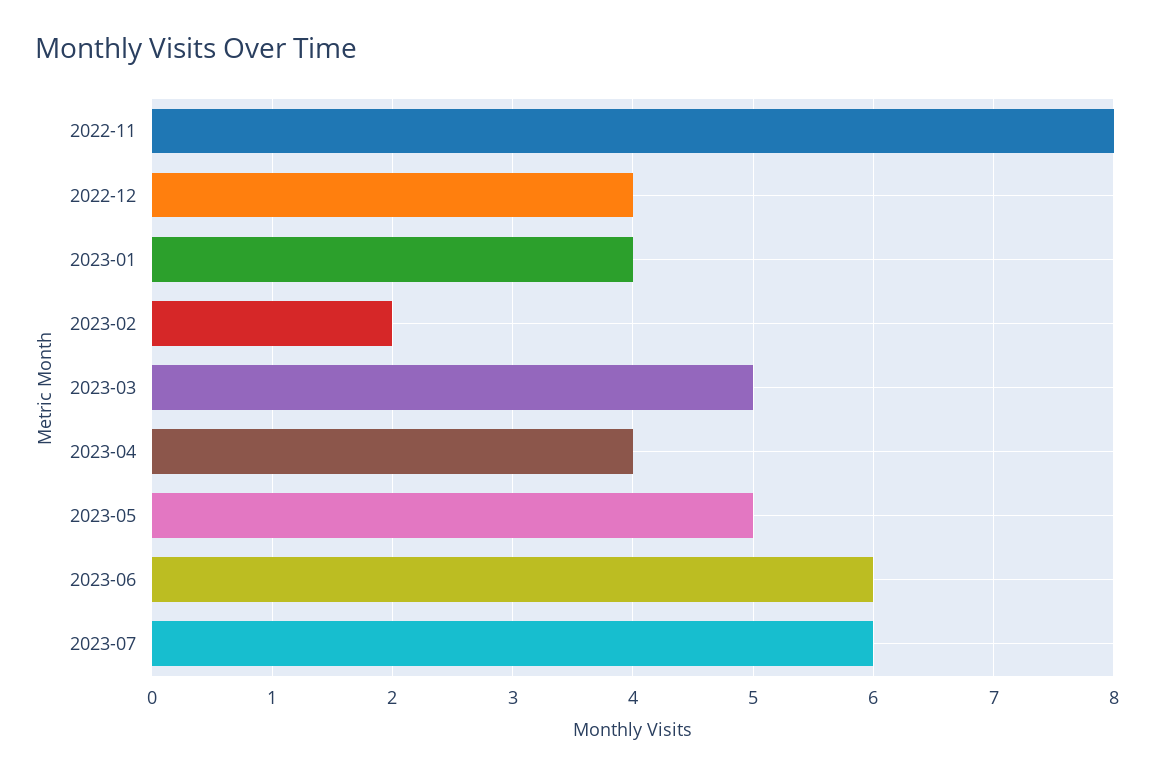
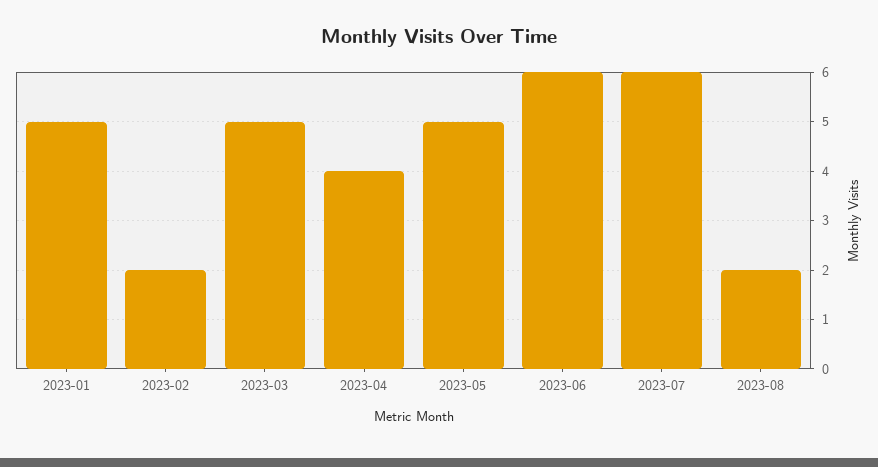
2022-11: 8 -> none
2022-12: 4 -> none
2023-01: 4 -> 5
2023-08: none -> 2

